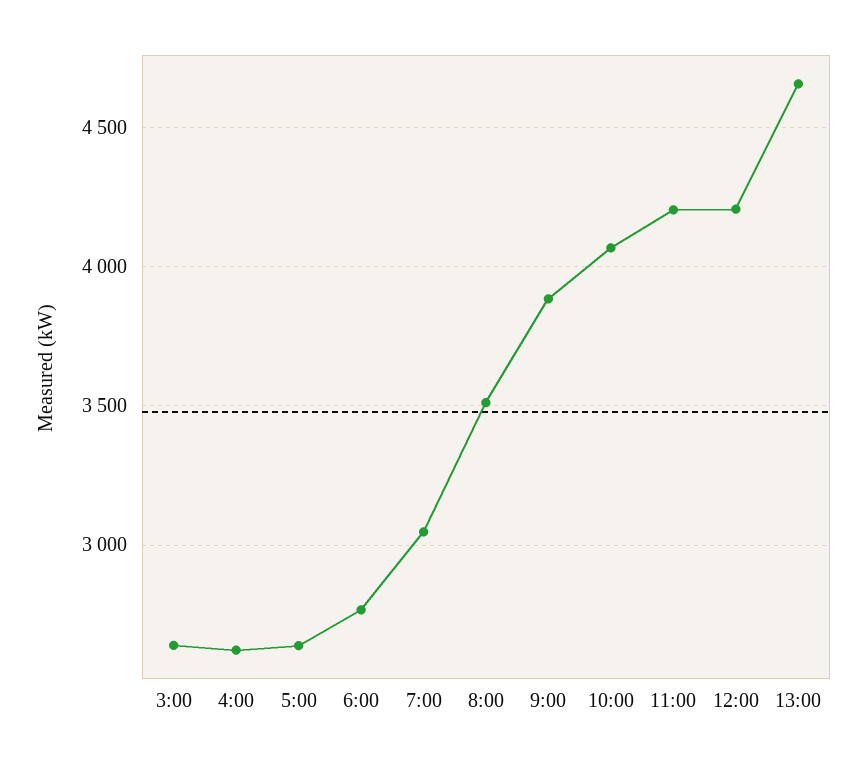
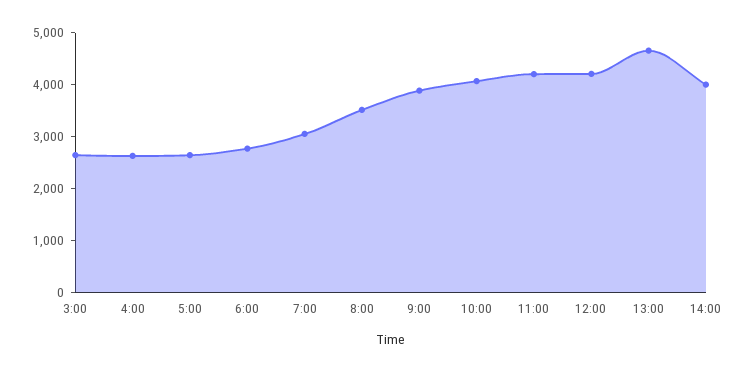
14:00: none -> 4000

